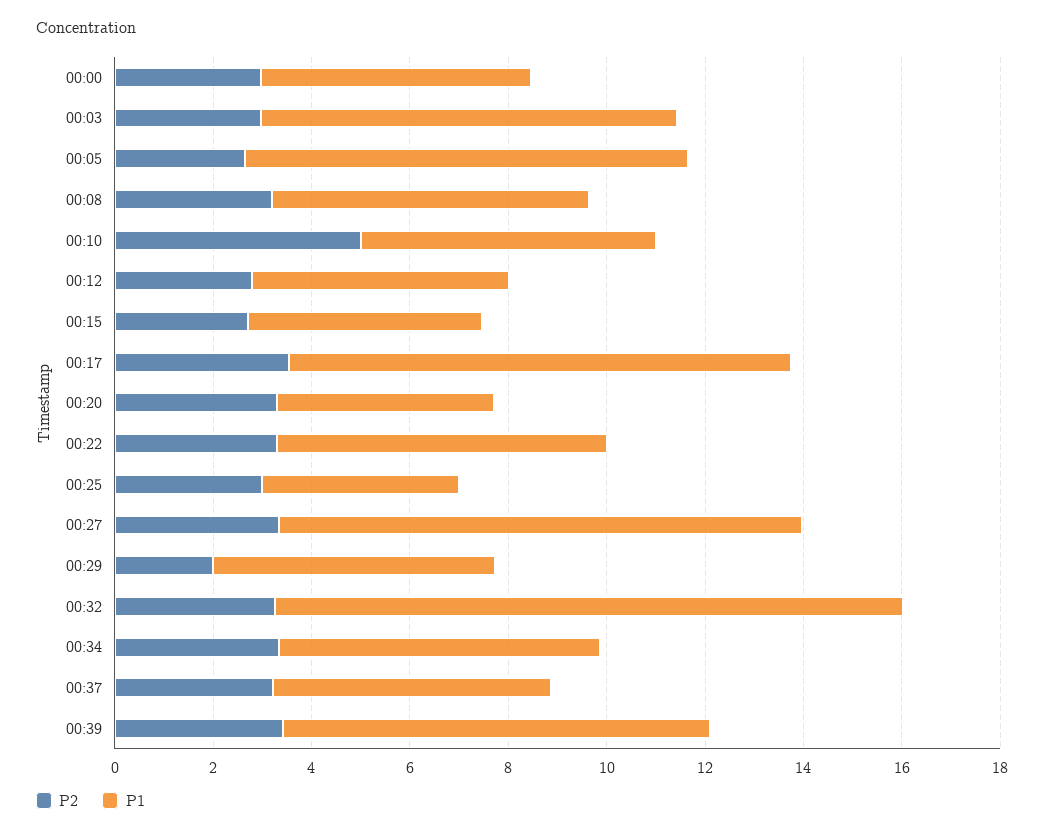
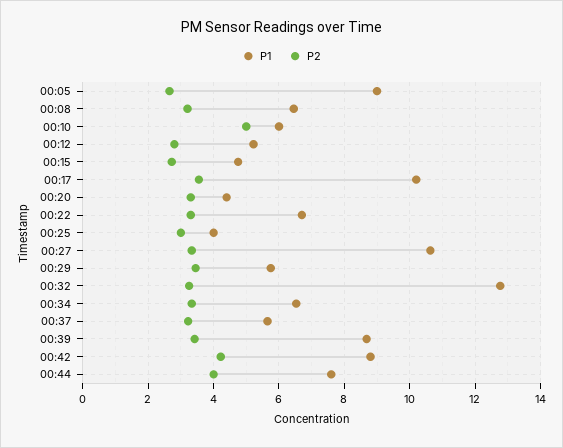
P2, 00:00: 3 -> none
P1, 00:00: 5.5 -> none
P2, 00:03: 3 -> none
P1, 00:03: 8.5 -> none
P2, 00:29: 2 -> 3.4
P1, 00:42: none -> 8.8
P2, 00:42: none -> 4.2
P1, 00:44: none -> 7.6
P2, 00:44: none -> 4

